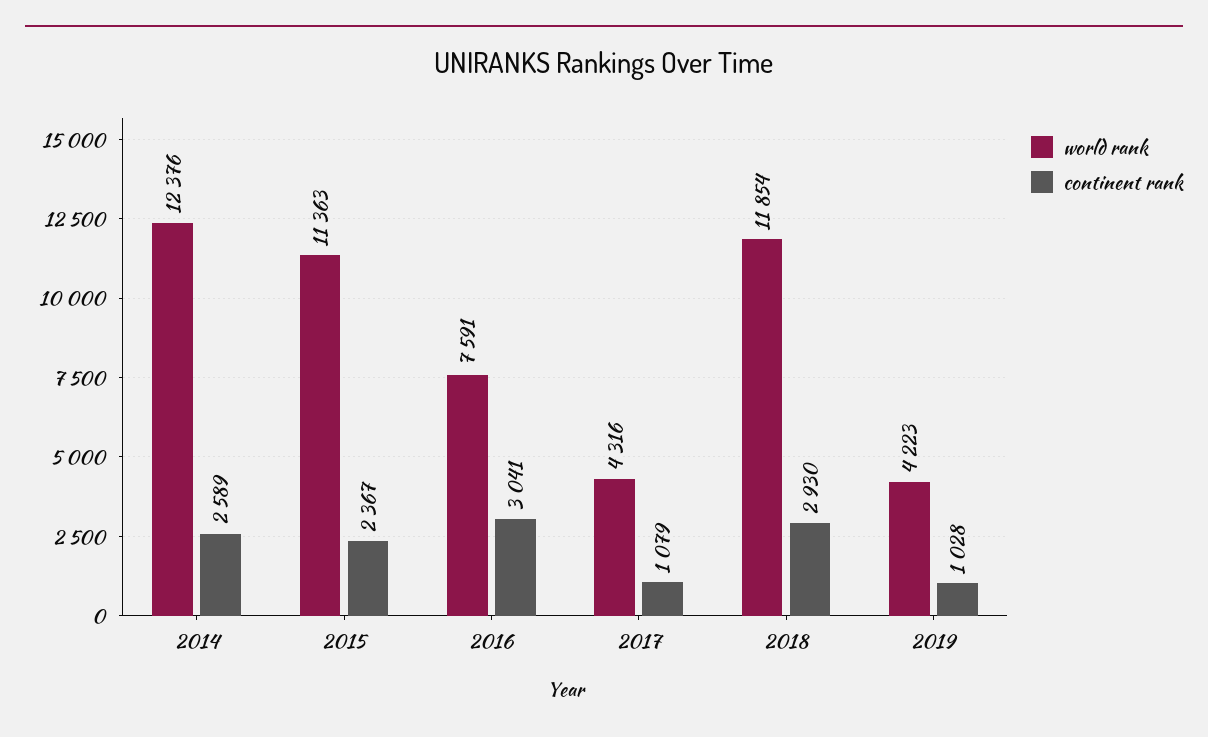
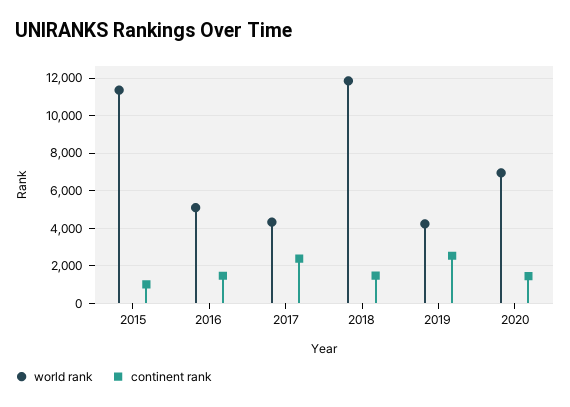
world rank, 2014: 12376 -> none
continent rank, 2014: 2589 -> none
continent rank, 2015: 2367 -> 1000
world rank, 2016: 7591 -> 5000
continent rank, 2016: 3041 -> 1500
continent rank, 2017: 1079 -> 2500
continent rank, 2018: 2930 -> 1500
continent rank, 2019: 1028 -> 2500
world rank, 2020: none -> 7000
continent rank, 2020: none -> 1500

